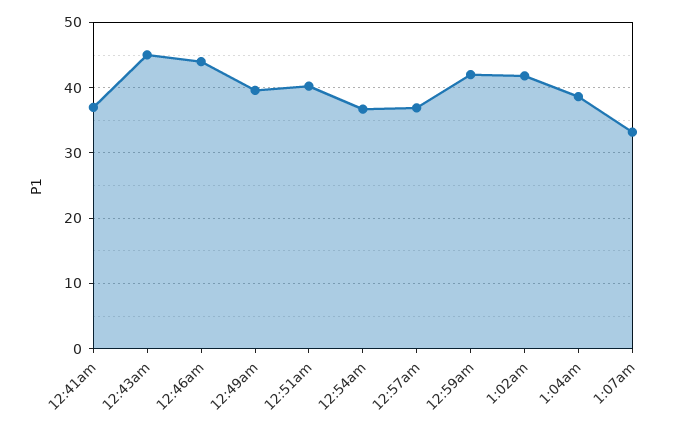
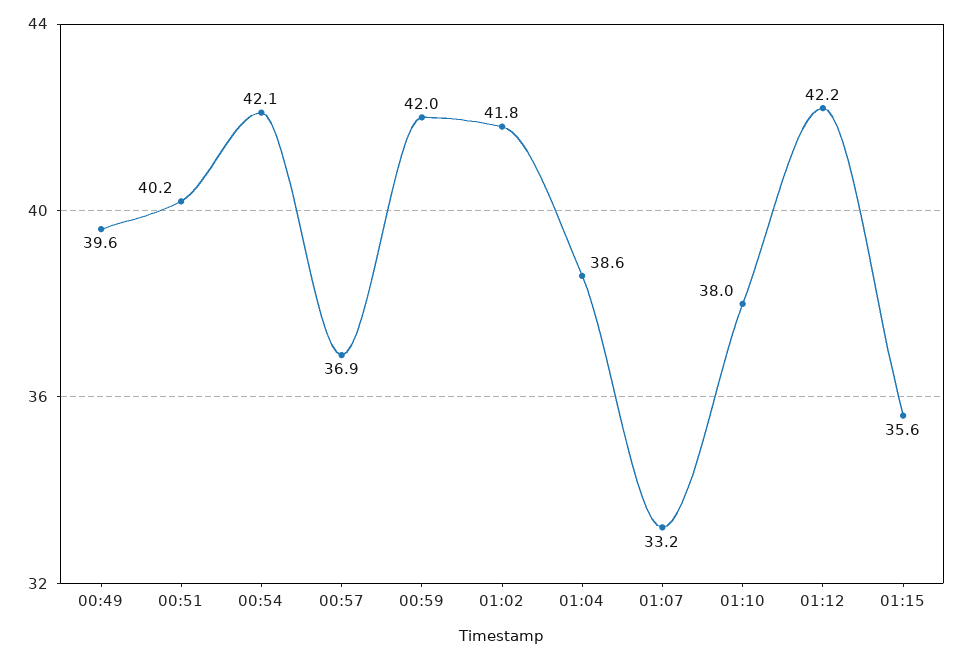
12:41am: 37 -> none
12:43am: 45 -> none
12:46am: 44 -> none
12:54am: 37 -> 42.1
01:10: none -> 38
01:12: none -> 42.2
01:15: none -> 35.6

